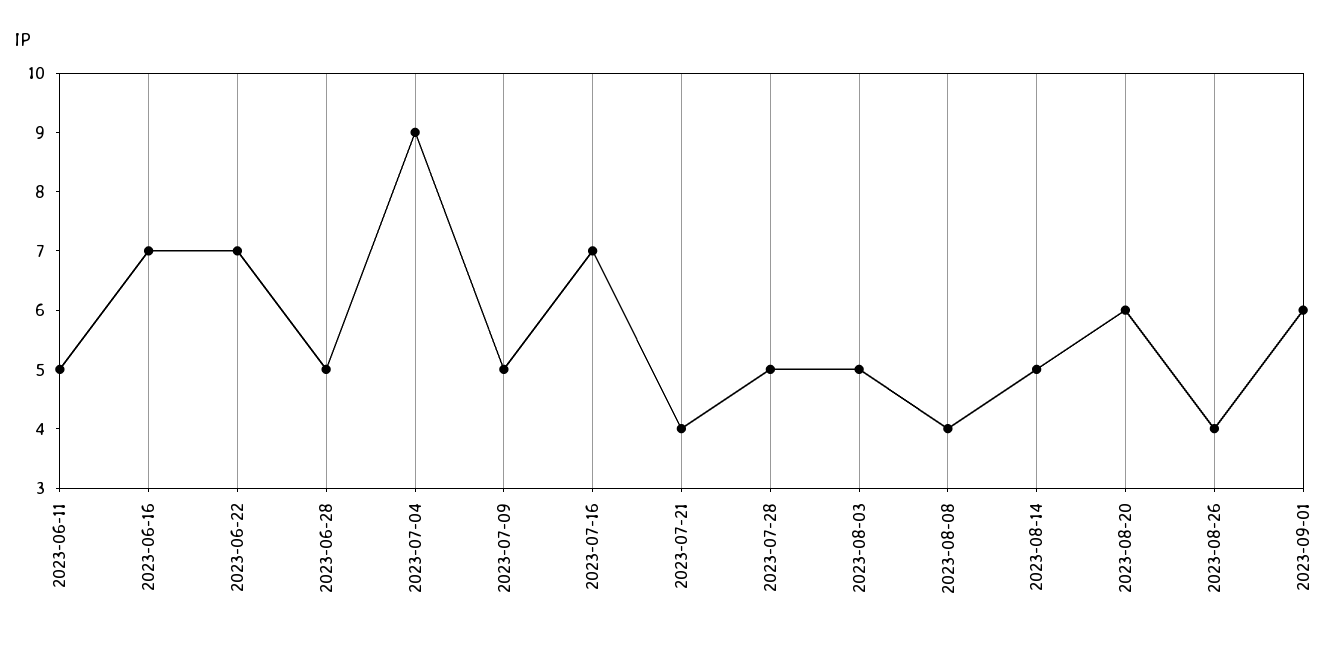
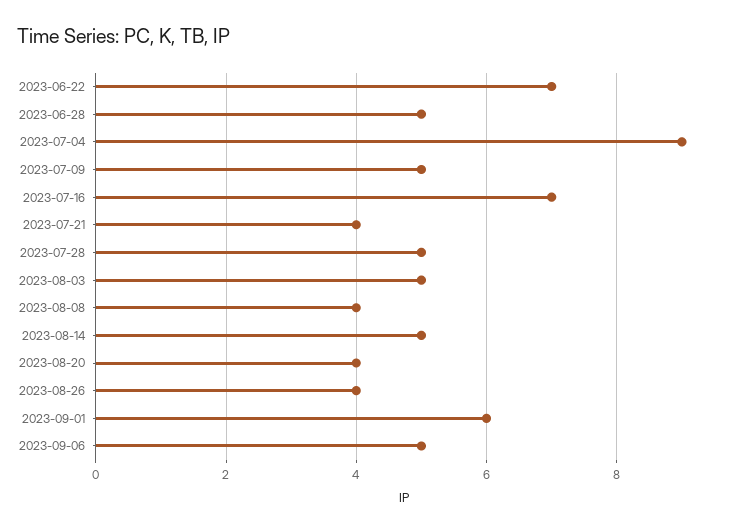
2023-06-11: 5 -> none
2023-06-16: 7 -> none
2023-08-20: 6 -> 4
2023-09-06: none -> 5

